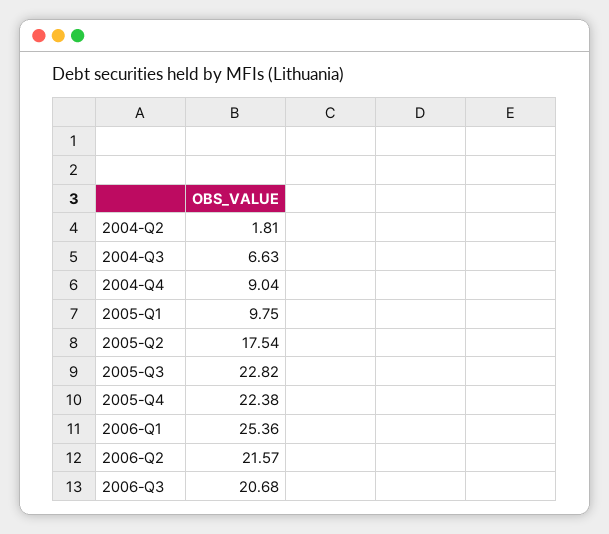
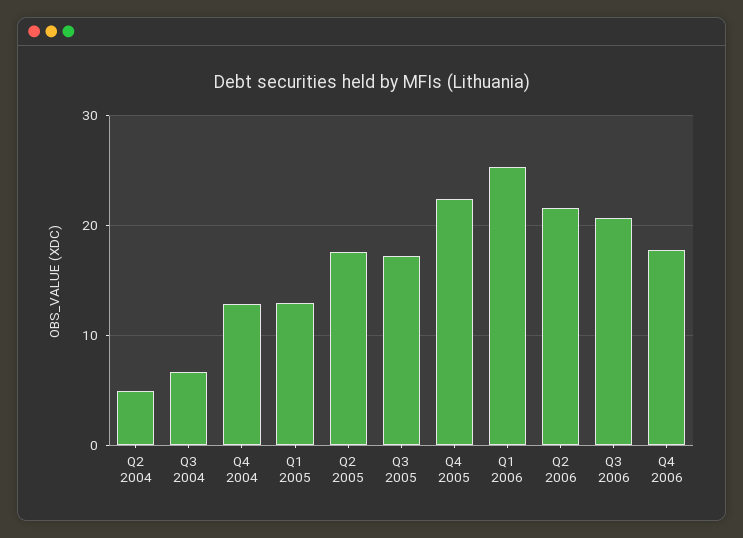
2004-Q2: 1.81 -> 5
2004-Q4: 9.04 -> 13
2005-Q1: 9.75 -> 13
2005-Q3: 22.82 -> 17
Q4 2006: none -> 18

